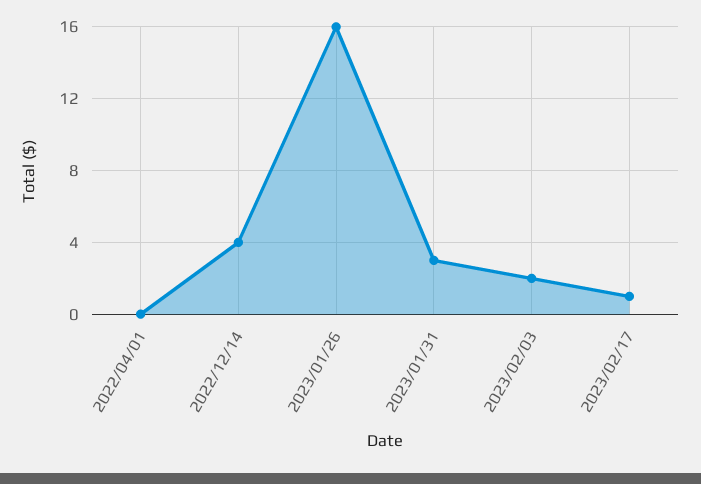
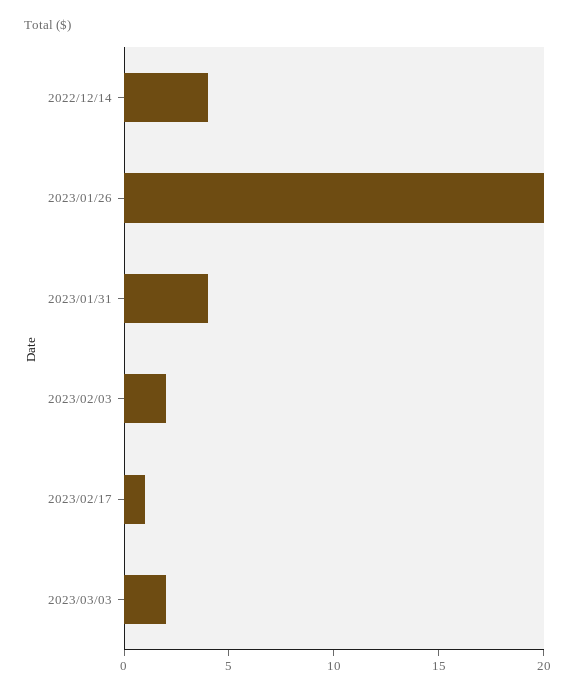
2022/04/01: 0 -> none
2023/01/26: 16 -> 20
2023/01/31: 3 -> 4
2023/03/03: none -> 2

